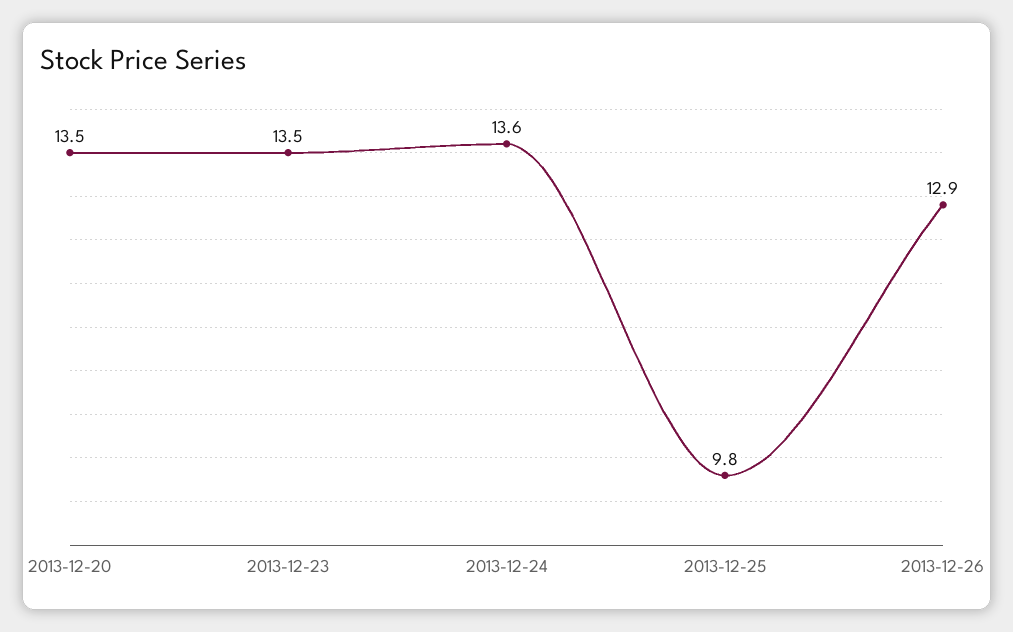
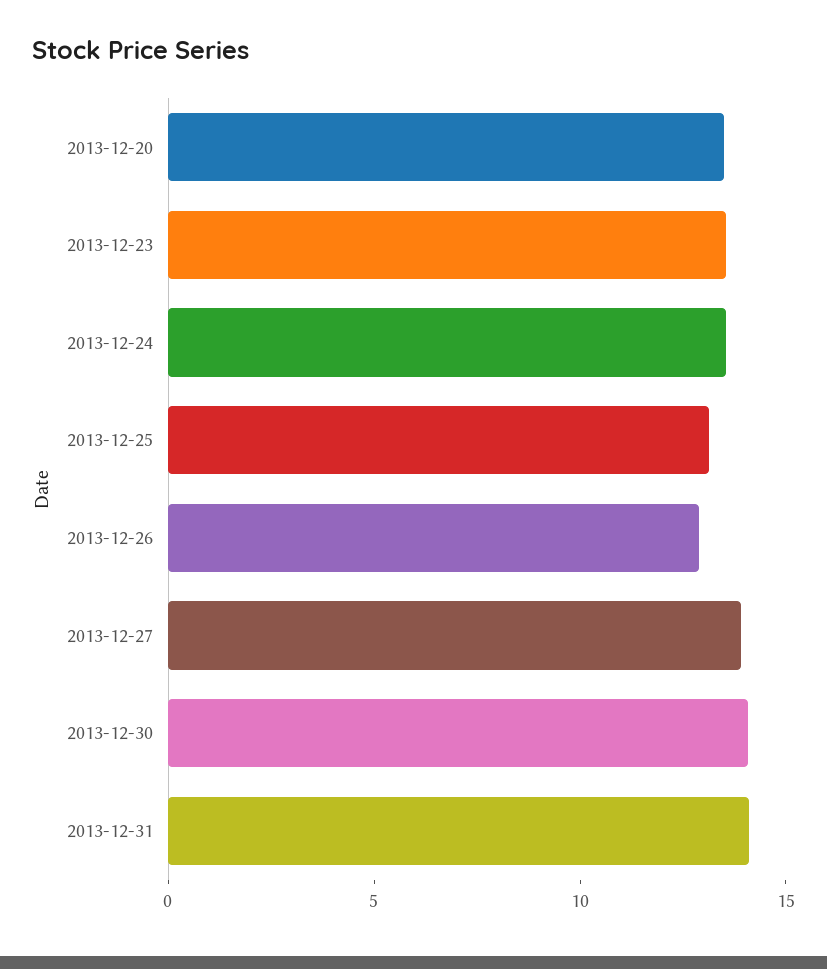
2013-12-25: 9.8 -> 13
2013-12-27: none -> 14
2013-12-30: none -> 14
2013-12-31: none -> 14

